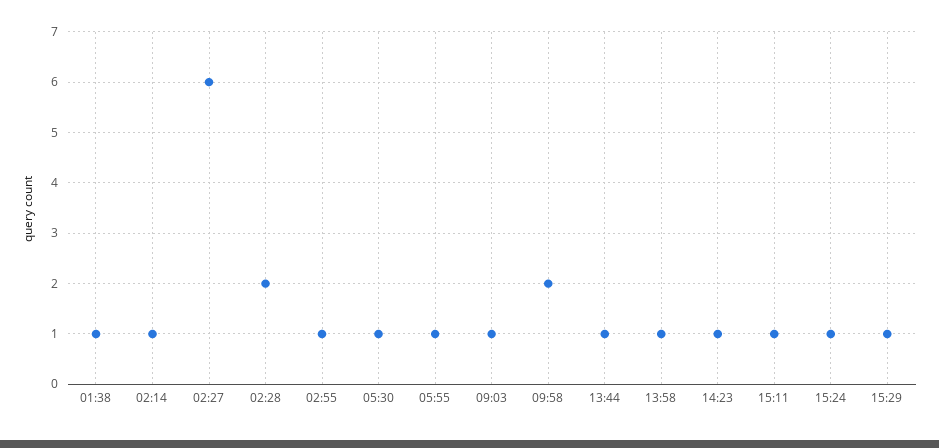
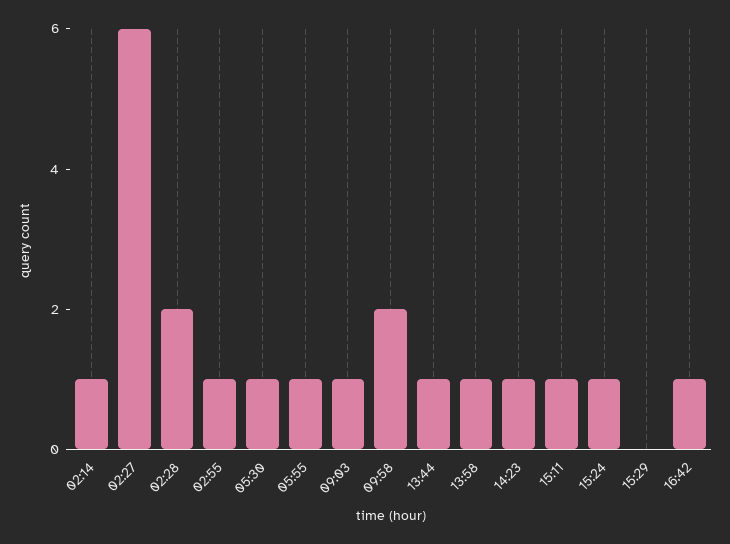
01:38: 1 -> none
15:29: 1 -> 0
16:42: none -> 1

